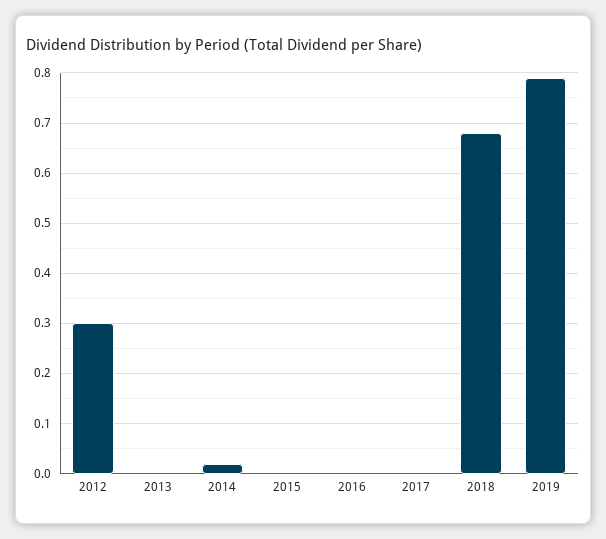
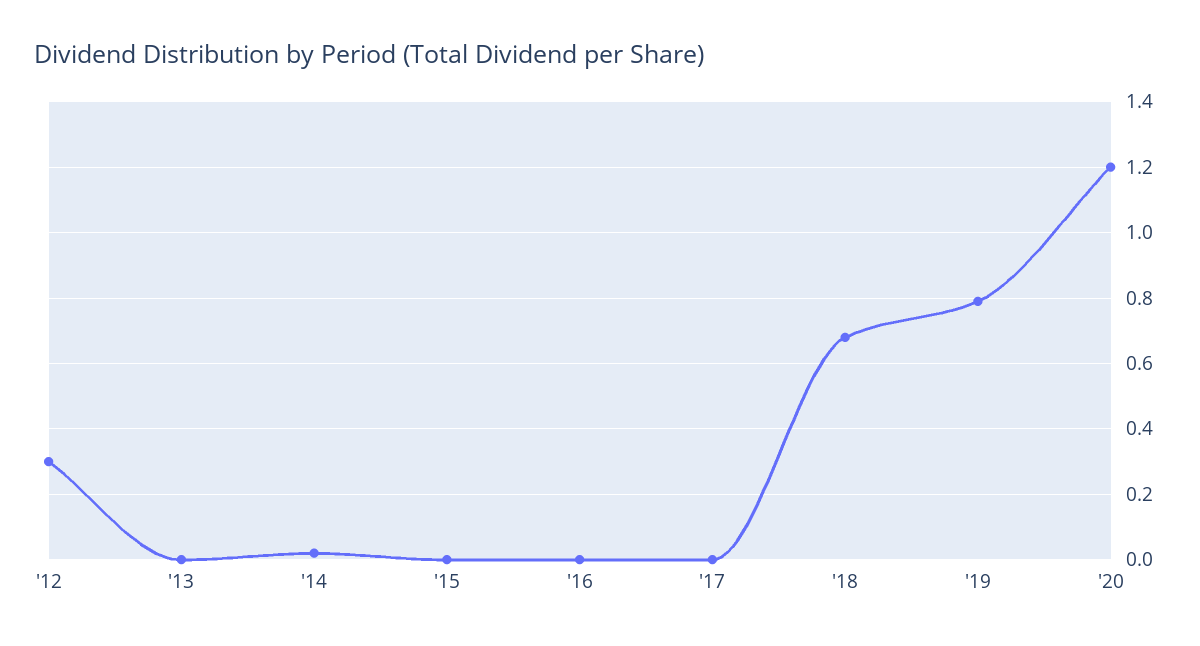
'20: none -> 1.2

